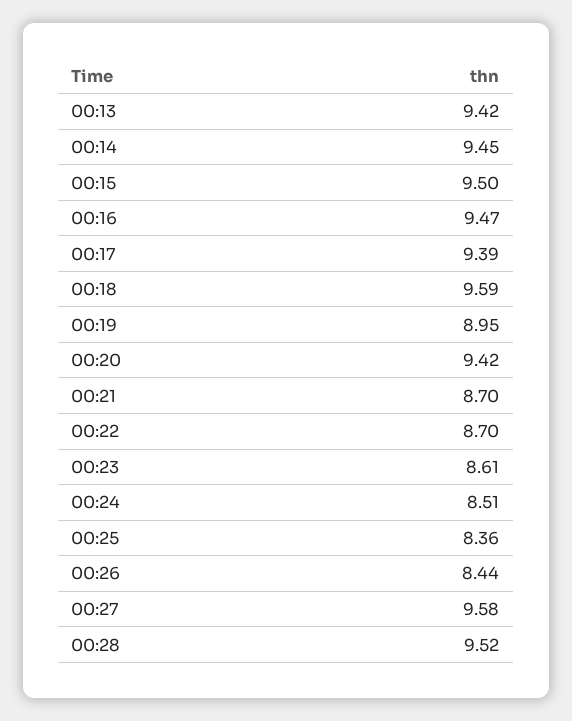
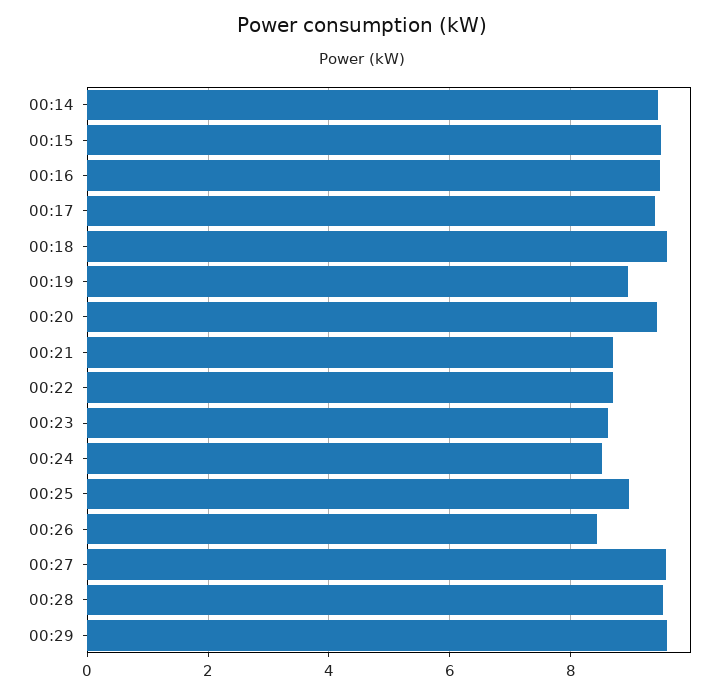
00:13: 9.42 -> none
00:25: 8.36 -> 9
00:29: none -> 9.6

